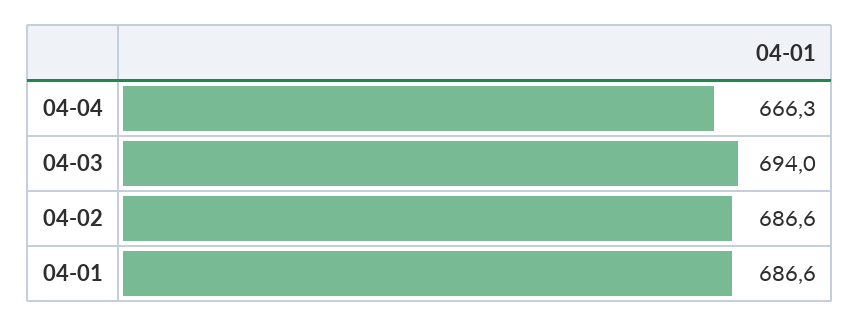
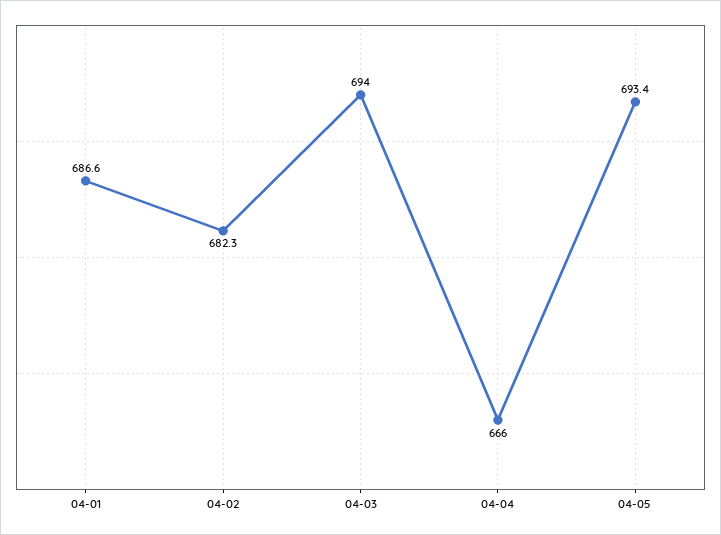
04-04: 666.3 -> 666
04-02: 686.6 -> 682.3
04-05: none -> 693.4

